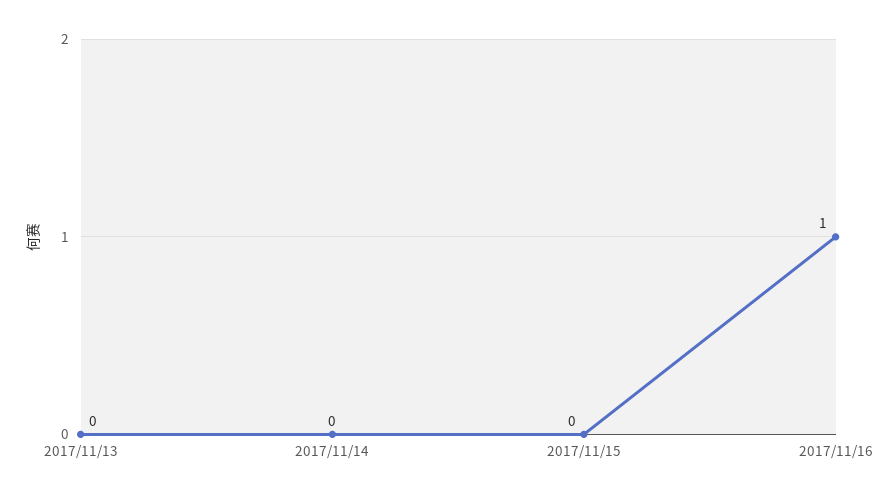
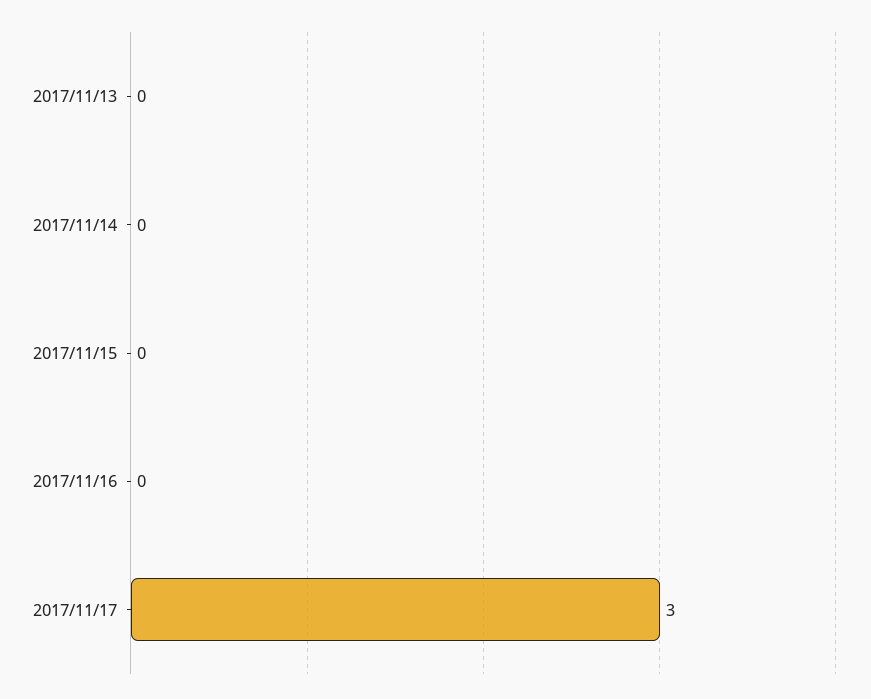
2017/11/16: 1 -> 0
2017/11/17: none -> 3

